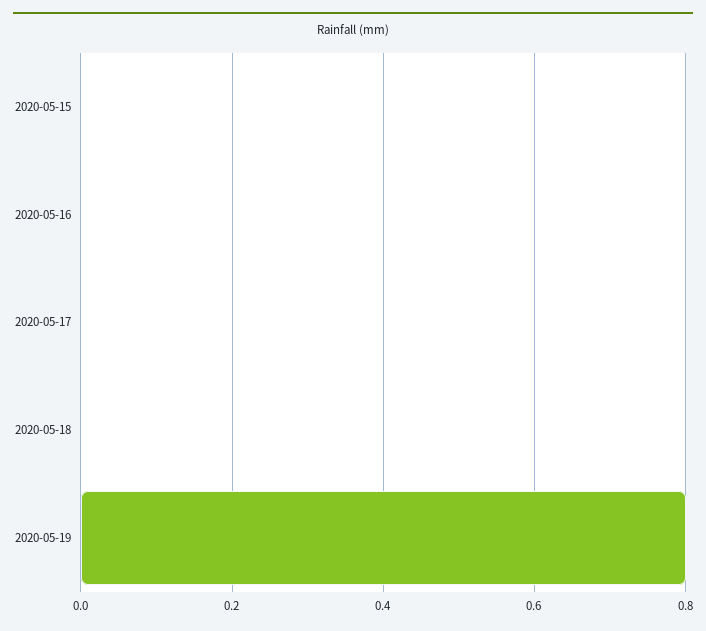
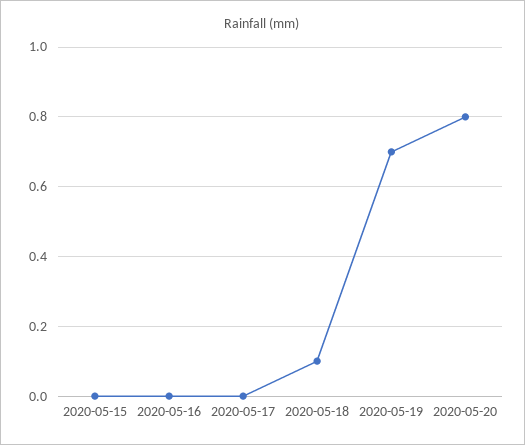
2020-05-18: 0 -> 0.1
2020-05-19: 0.8 -> 0.7
2020-05-20: none -> 0.8

